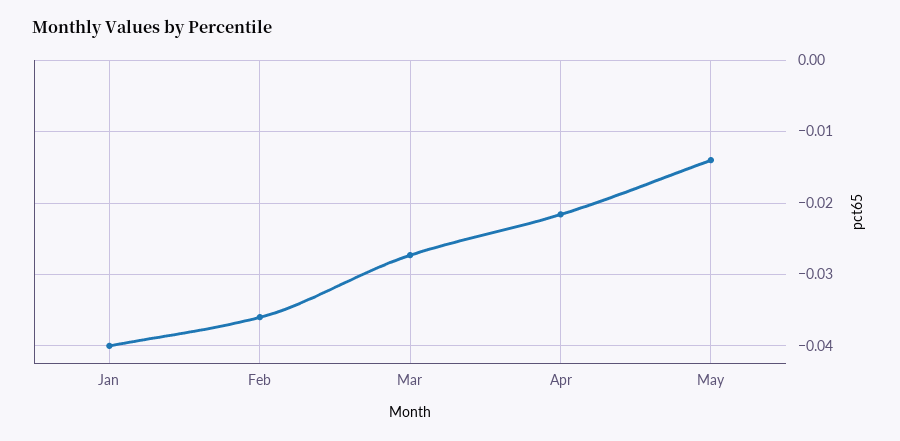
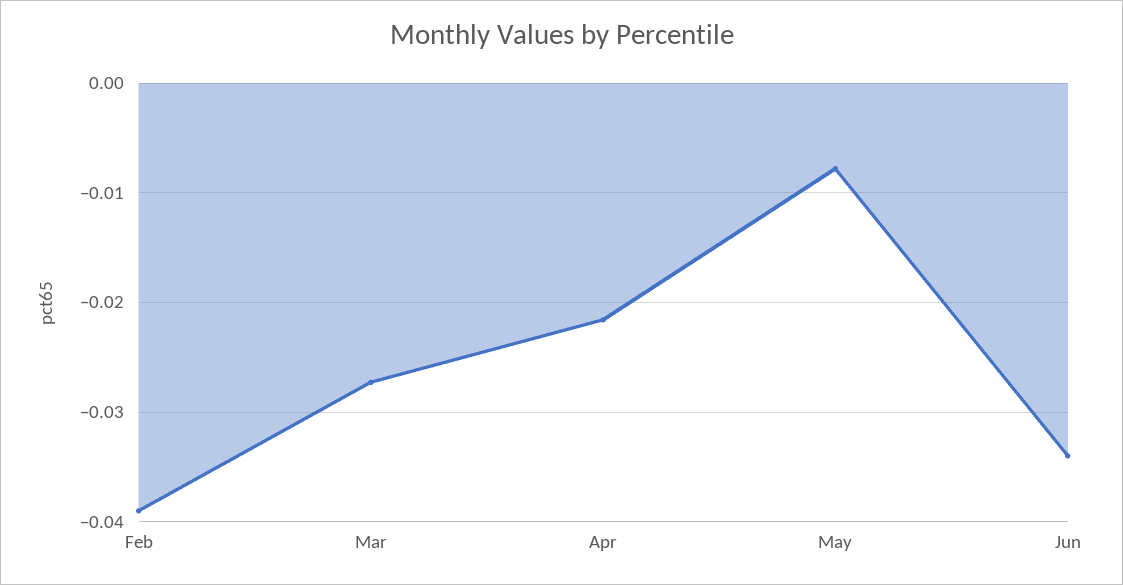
Jan: -0.04 -> none
Feb: -0.036 -> -0.039
May: -0.014 -> -0.008
Jun: none -> -0.034

